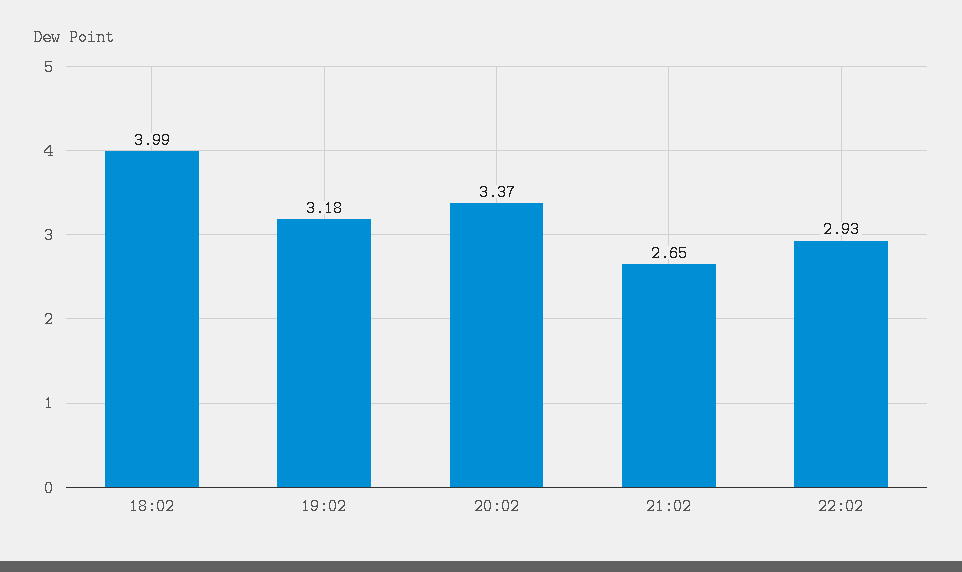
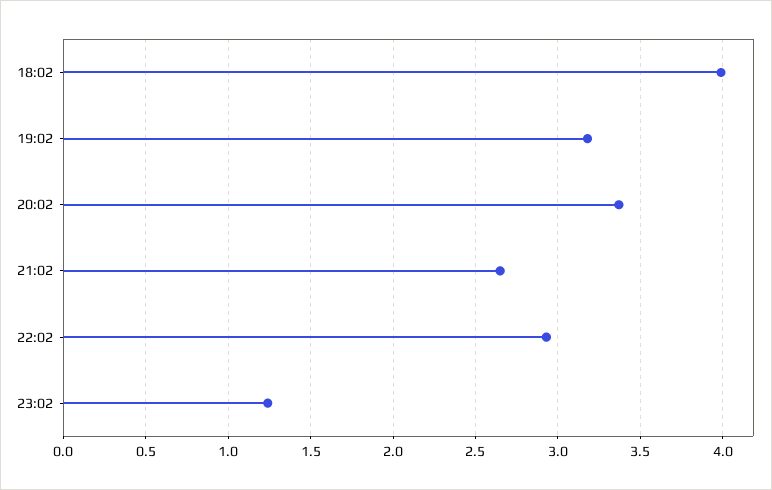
23:02: none -> 1.25

